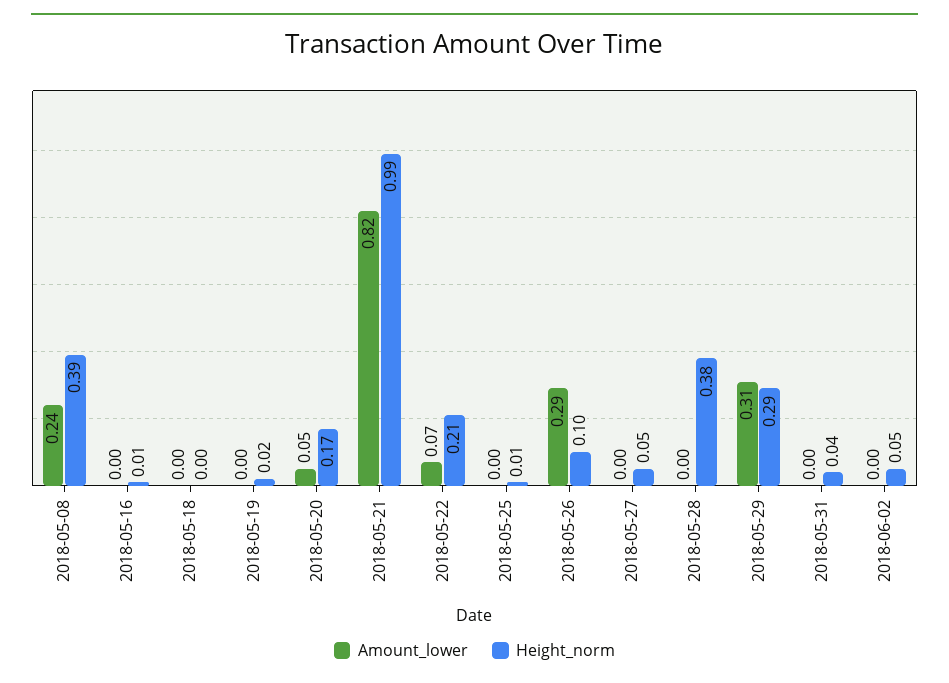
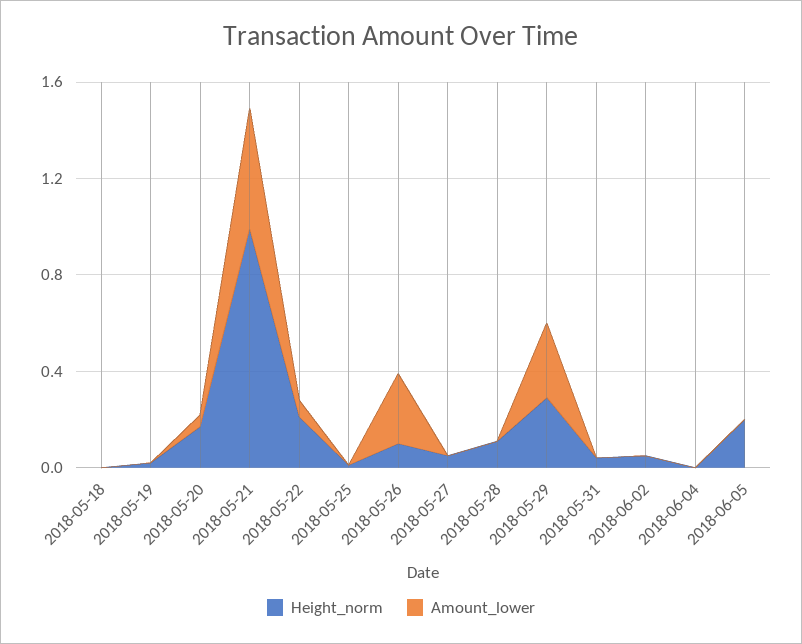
Amount_lower, 2018-05-08: 0.24 -> none
Height_norm, 2018-05-08: 0.39 -> none
Amount_lower, 2018-05-16: 0 -> none
Height_norm, 2018-05-16: 0.01 -> none
Amount_lower, 2018-05-21: 0.82 -> 0.5
Height_norm, 2018-05-28: 0.38 -> 0.1
Height_norm, 2018-06-04: none -> 0
Amount_lower, 2018-06-04: none -> 0
Height_norm, 2018-06-05: none -> 0.2
Amount_lower, 2018-06-05: none -> 0

